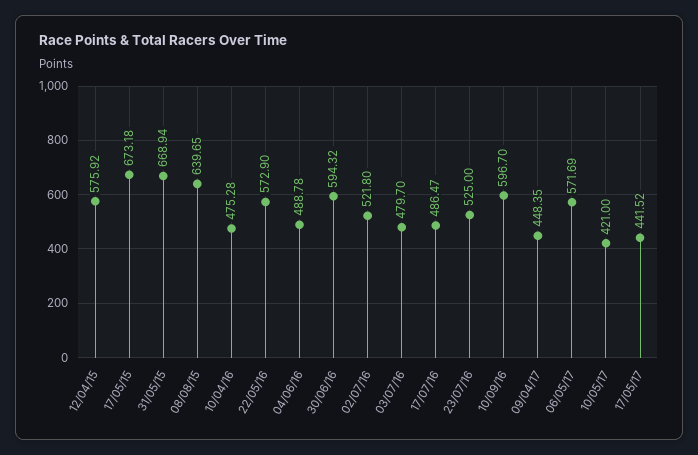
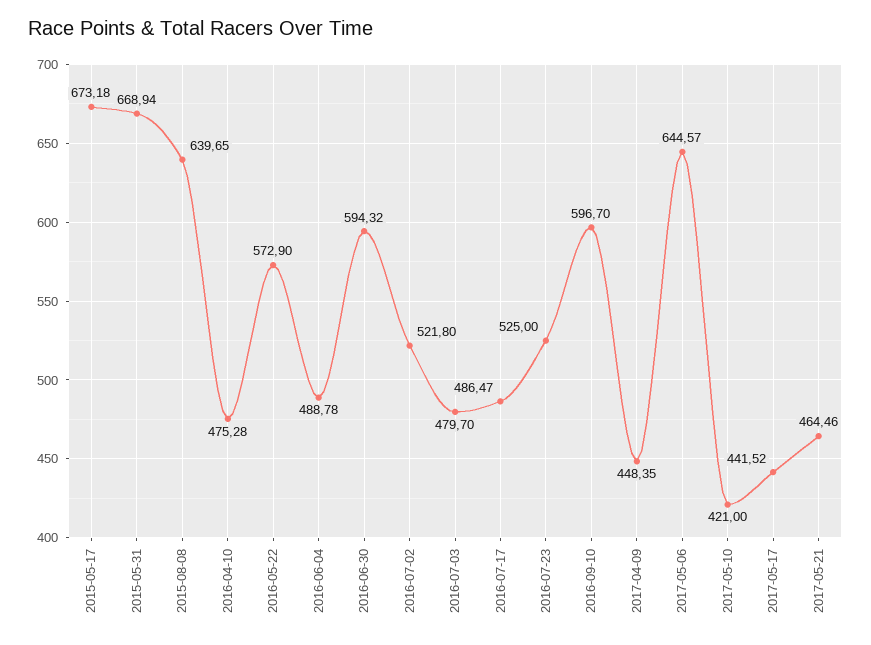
12/04/15: 575.92 -> none
06/05/17: 571.69 -> 644.57
2017-05-21: none -> 464.46

